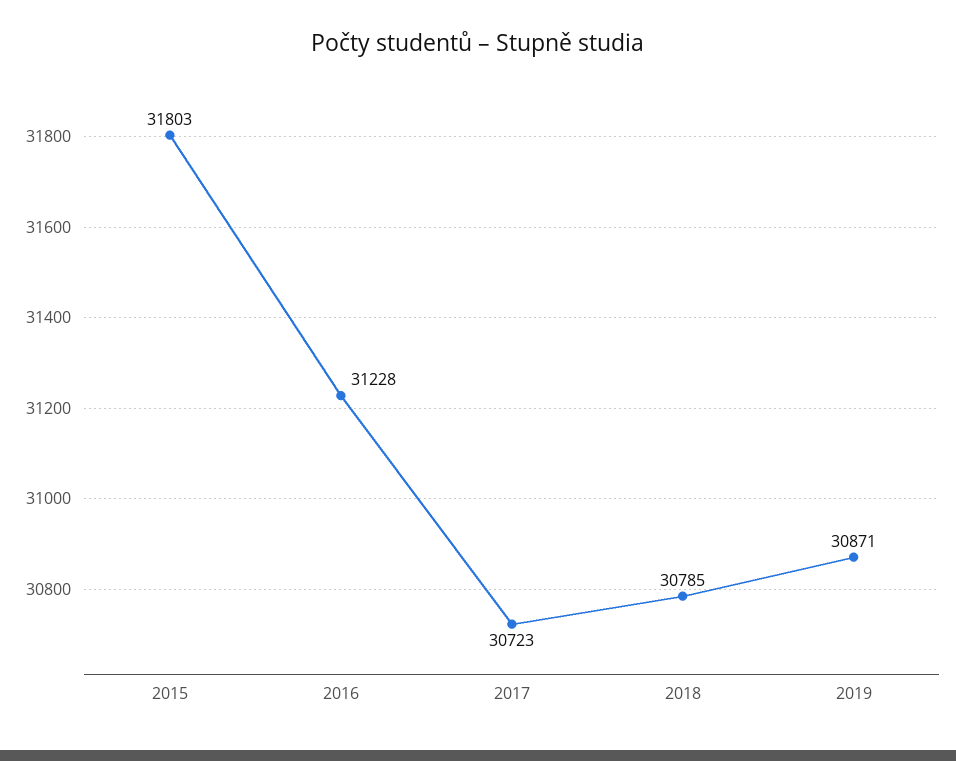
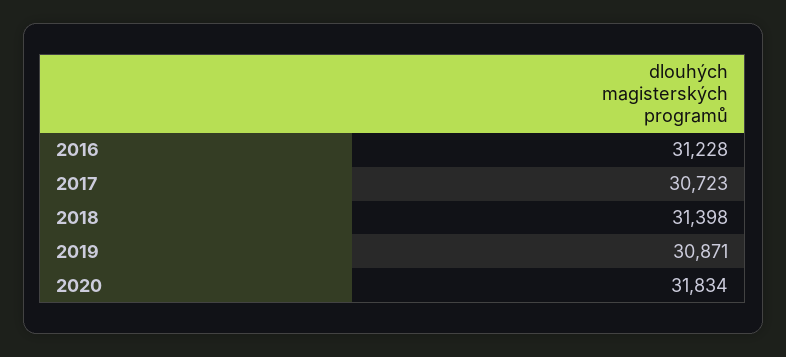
2015: 31803 -> none
2018: 30785 -> 31398
2020: none -> 31834

